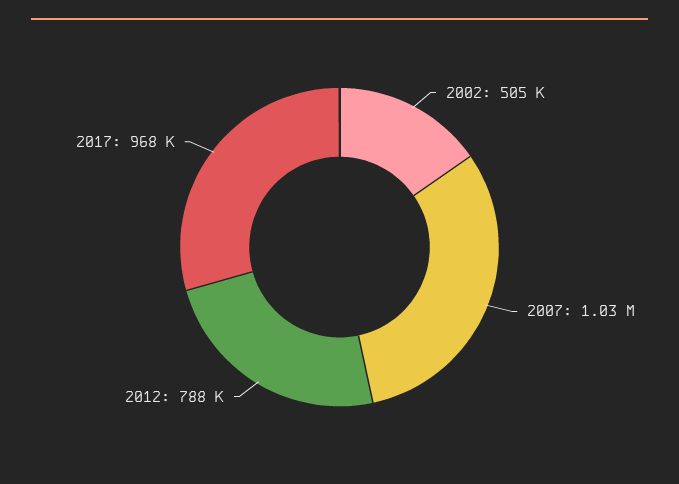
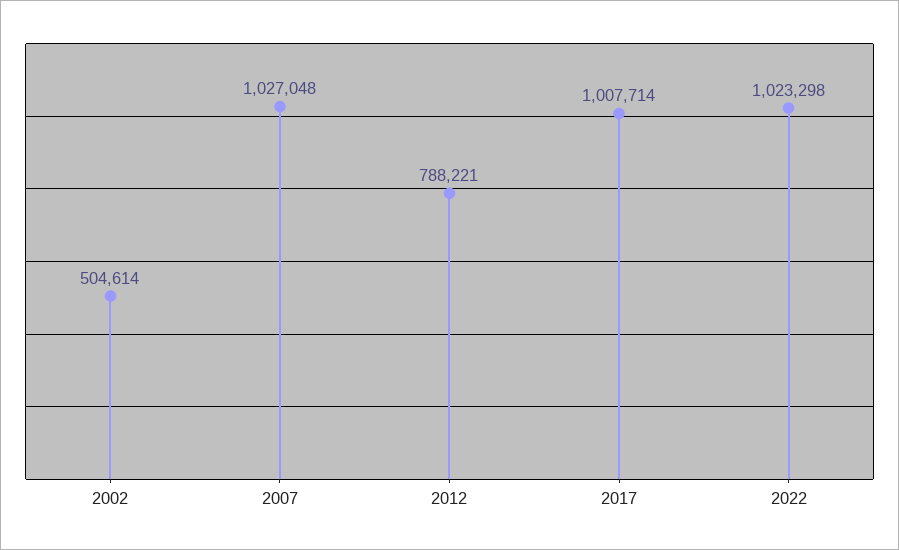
2017: 968000 -> 1007714
2022: none -> 1023298

